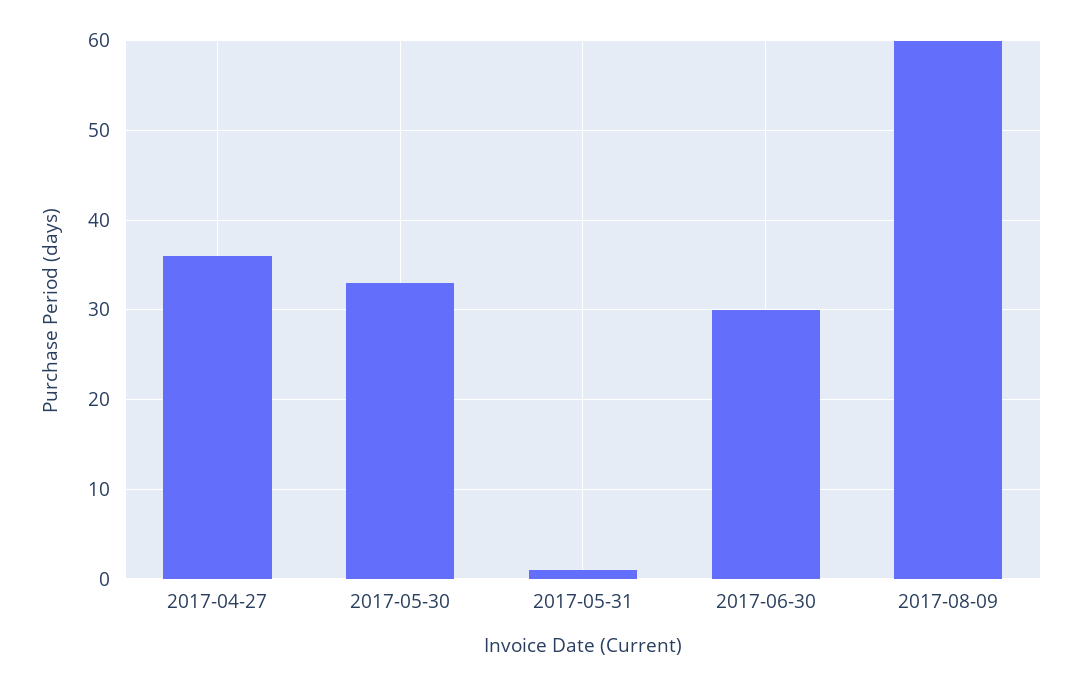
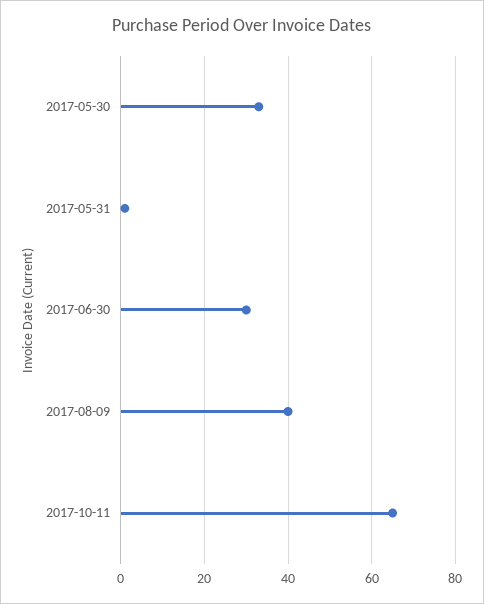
2017-04-27: 36 -> none
2017-08-09: 60 -> 40
2017-10-11: none -> 65

